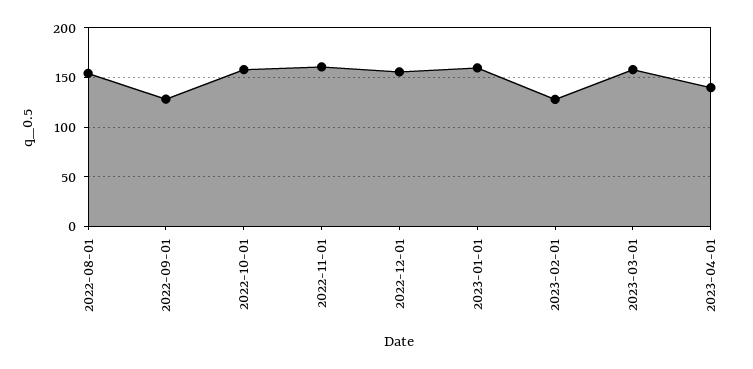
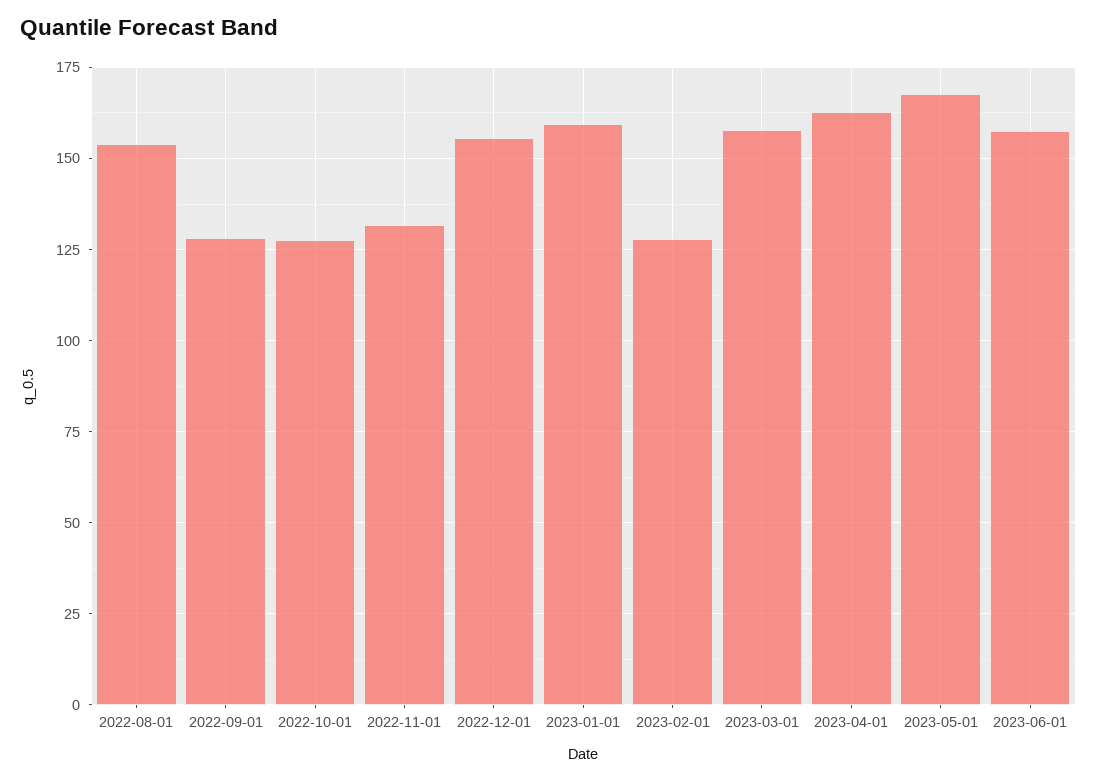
2022-10-01: 160 -> 127.5
2022-11-01: 160 -> 132.5
2023-04-01: 140 -> 162.5
2023-05-01: none -> 167.5
2023-06-01: none -> 157.5

